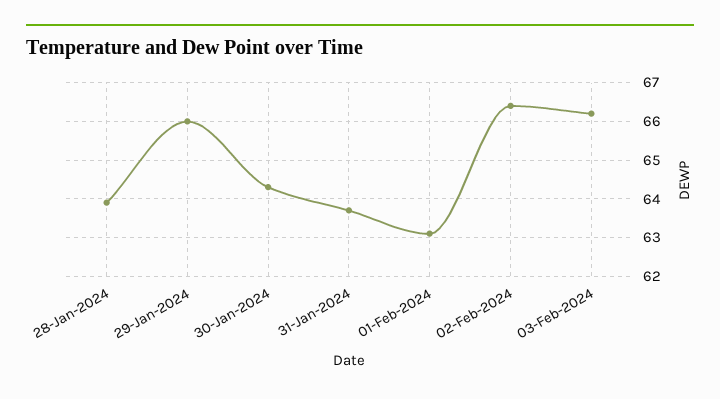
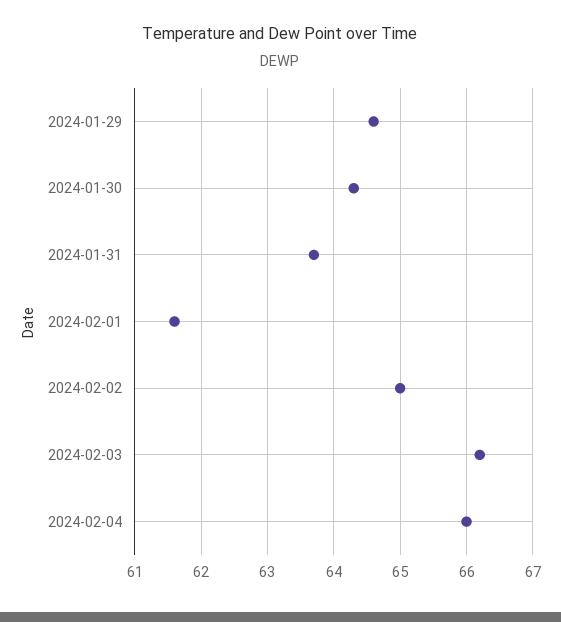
28-Jan-2024: 64 -> none
29-Jan-2024: 66 -> 64.6
01-Feb-2024: 63 -> 61.6
02-Feb-2024: 66.5 -> 65
2024-02-04: none -> 66

